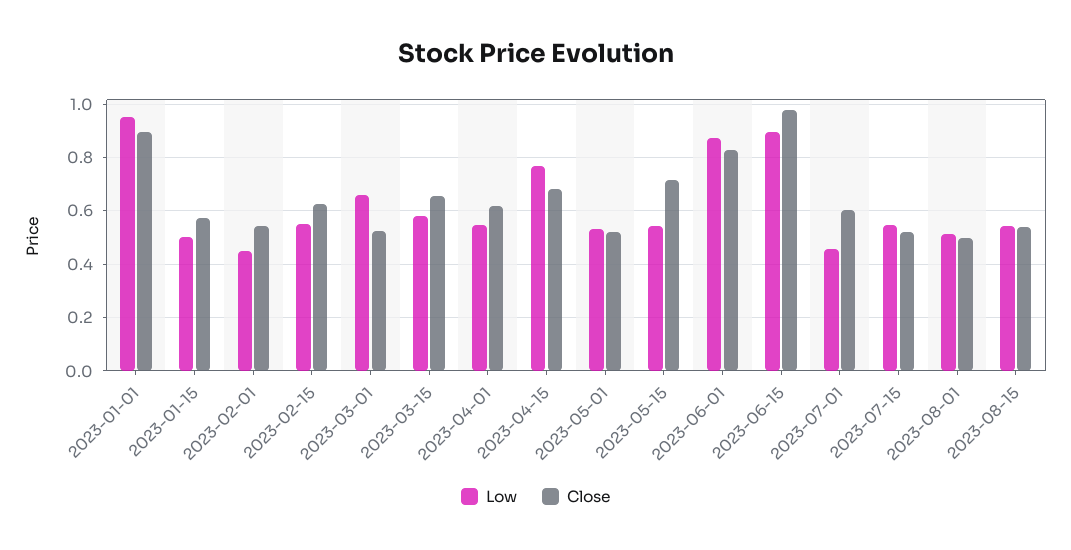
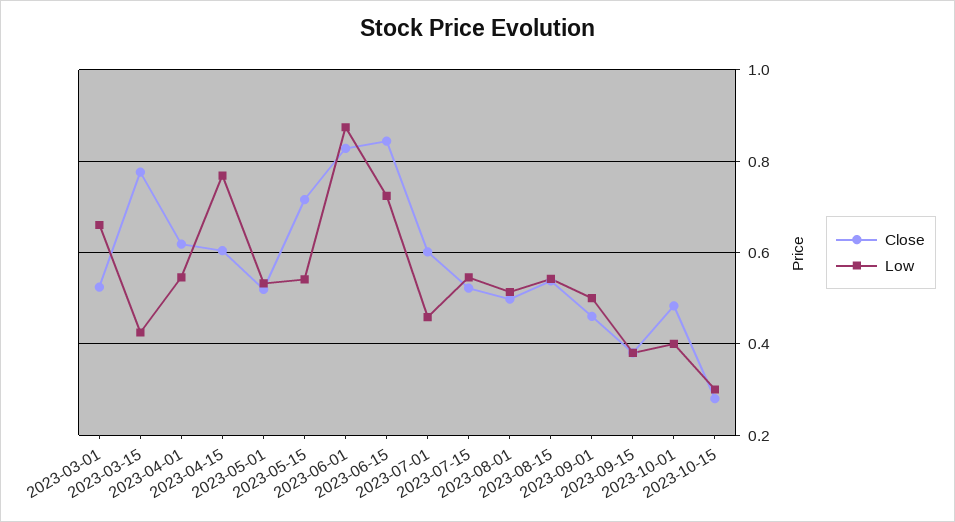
Low, 2023-01-01: 0.95 -> none
Close, 2023-01-01: 0.9 -> none
Low, 2023-01-15: 0.5 -> none
Close, 2023-01-15: 0.575 -> none
Low, 2023-02-01: 0.45 -> none
Close, 2023-02-01: 0.55 -> none
Low, 2023-02-15: 0.55 -> none
Close, 2023-02-15: 0.625 -> none
Low, 2023-03-15: 0.575 -> 0.42
Close, 2023-03-15: 0.65 -> 0.78
Close, 2023-04-15: 0.675 -> 0.6
Low, 2023-06-15: 0.9 -> 0.72
Close, 2023-06-15: 0.975 -> 0.84
Close, 2023-09-01: none -> 0.46
Low, 2023-09-01: none -> 0.5
Close, 2023-09-15: none -> 0.38
Low, 2023-09-15: none -> 0.38
Close, 2023-10-01: none -> 0.48
Low, 2023-10-01: none -> 0.4
Close, 2023-10-15: none -> 0.28
Low, 2023-10-15: none -> 0.3

